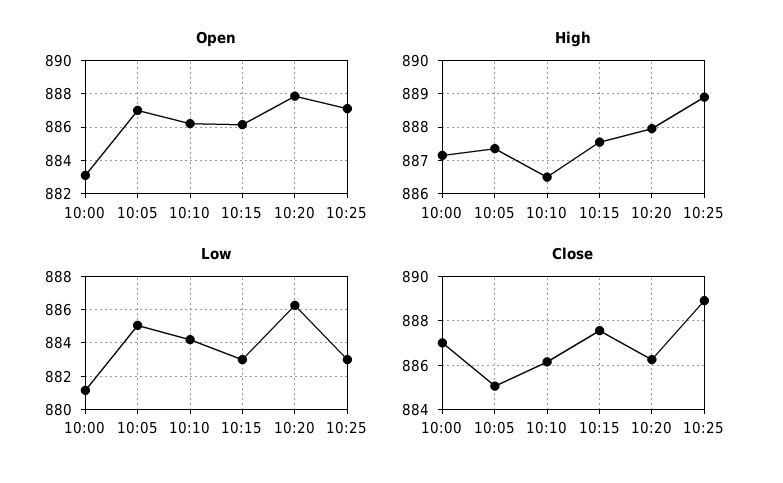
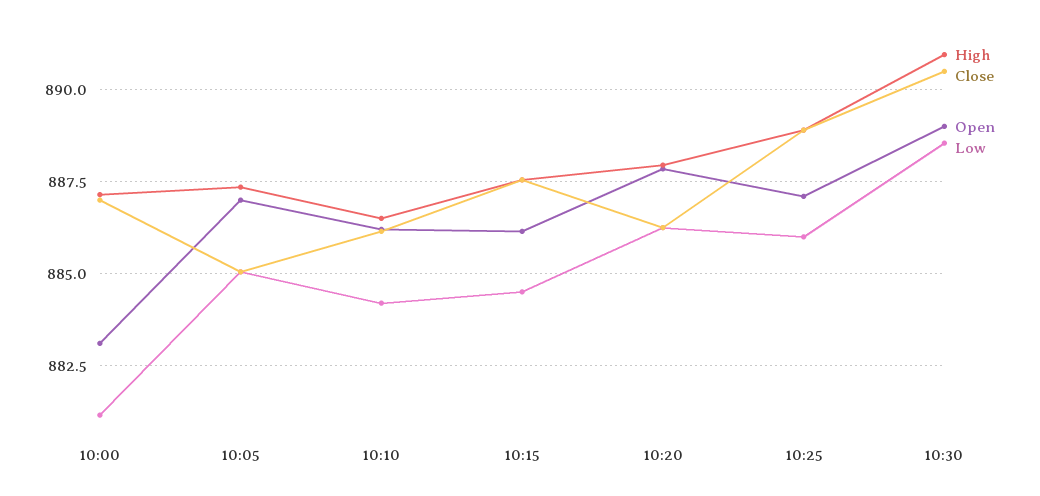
Low, 10:15: 883 -> 884.5
Low, 10:25: 883 -> 886
High, 10:30: none -> 891
Close, 10:30: none -> 890.5
Open, 10:30: none -> 889
Low, 10:30: none -> 888.5

